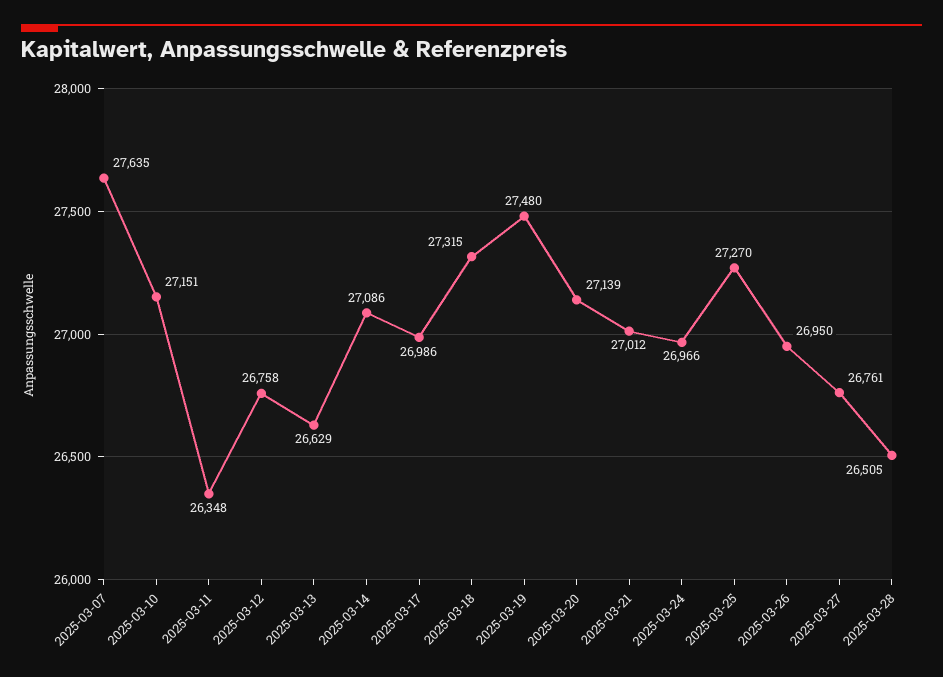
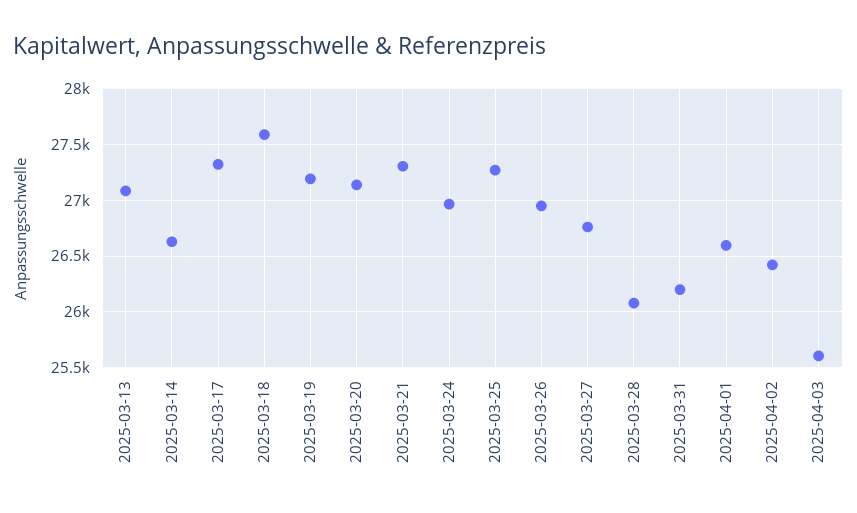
2025-03-07: 27635 -> none
2025-03-10: 27151 -> none
2025-03-11: 26348 -> none
2025-03-12: 26758 -> none
2025-03-13: 26629 -> 27100
2025-03-14: 27086 -> 26600
2025-03-17: 26986 -> 27300
2025-03-18: 27315 -> 27600
2025-03-19: 27480 -> 27200
2025-03-21: 27012 -> 27300
2025-03-28: 26505 -> 26100
2025-03-31: none -> 26200
2025-04-01: none -> 26600
2025-04-02: none -> 26400
2025-04-03: none -> 25600

